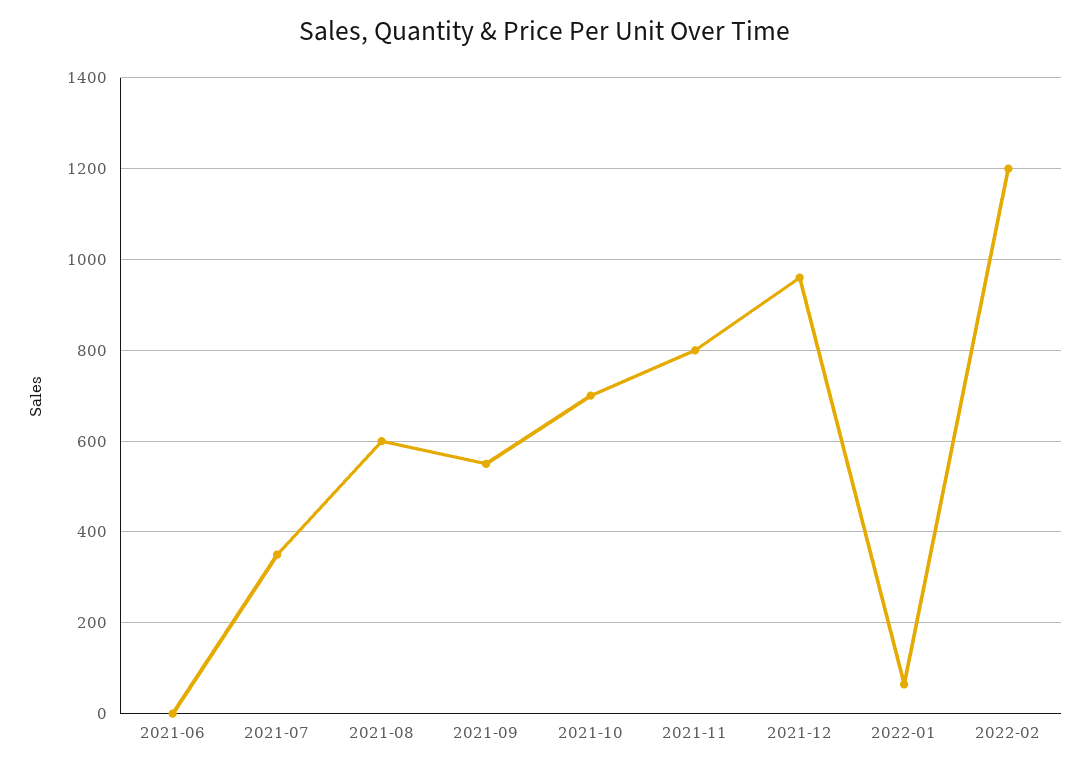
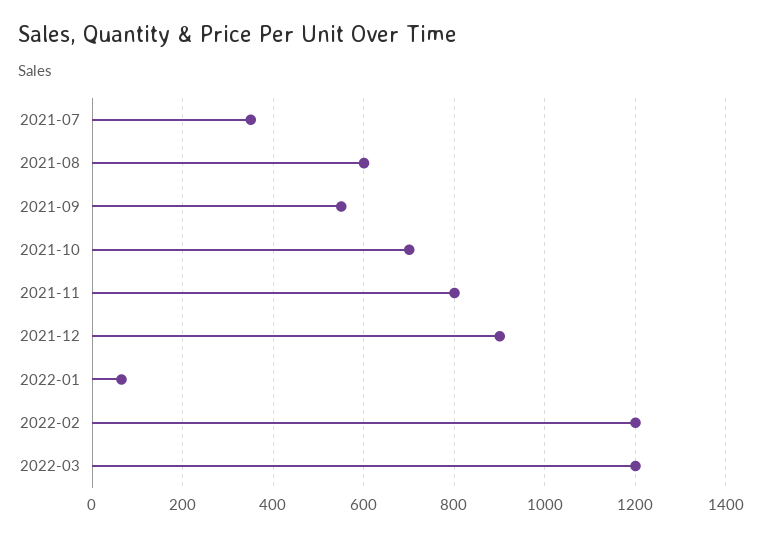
2021-06: 0 -> none
2021-12: 960 -> 900
2022-03: none -> 1200

